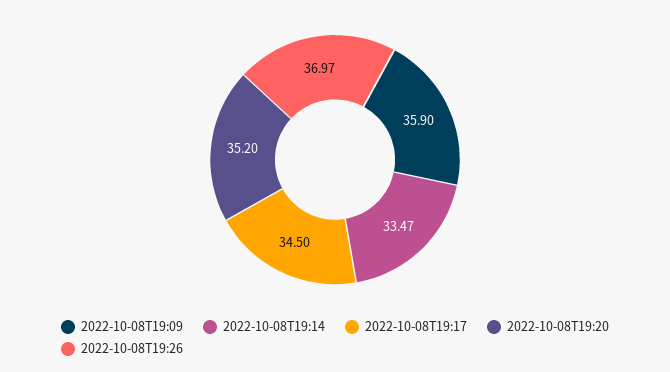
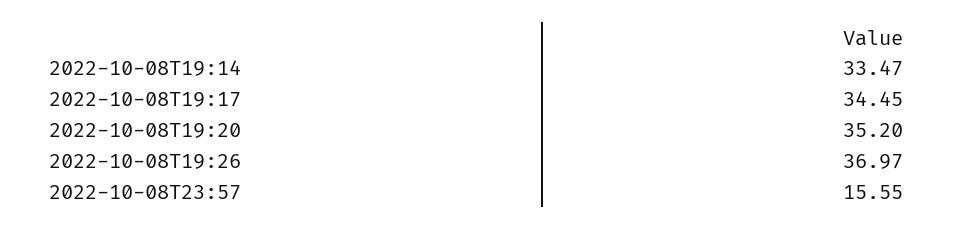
2022-10-08T19:09: 35.9 -> none
2022-10-08T19:17: 34.5 -> 34.45
2022-10-08T23:57: none -> 15.55

